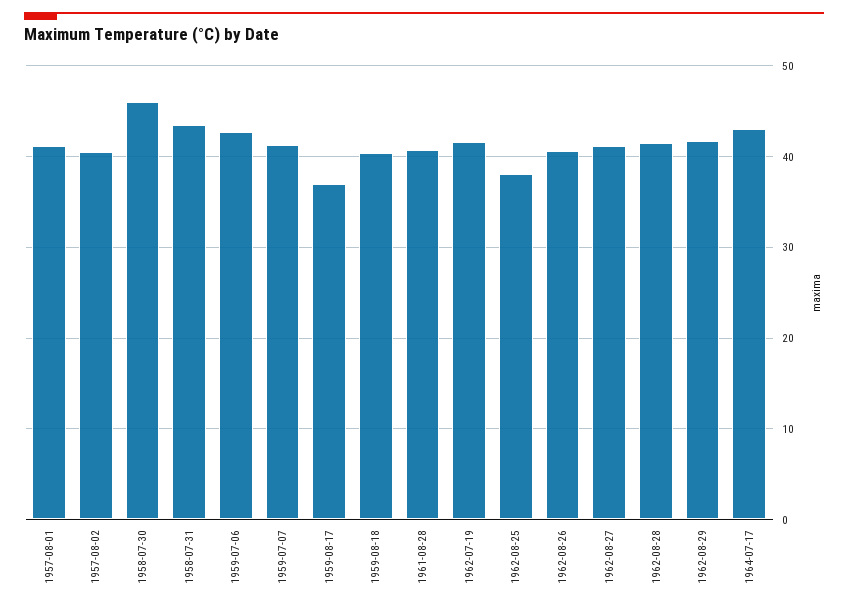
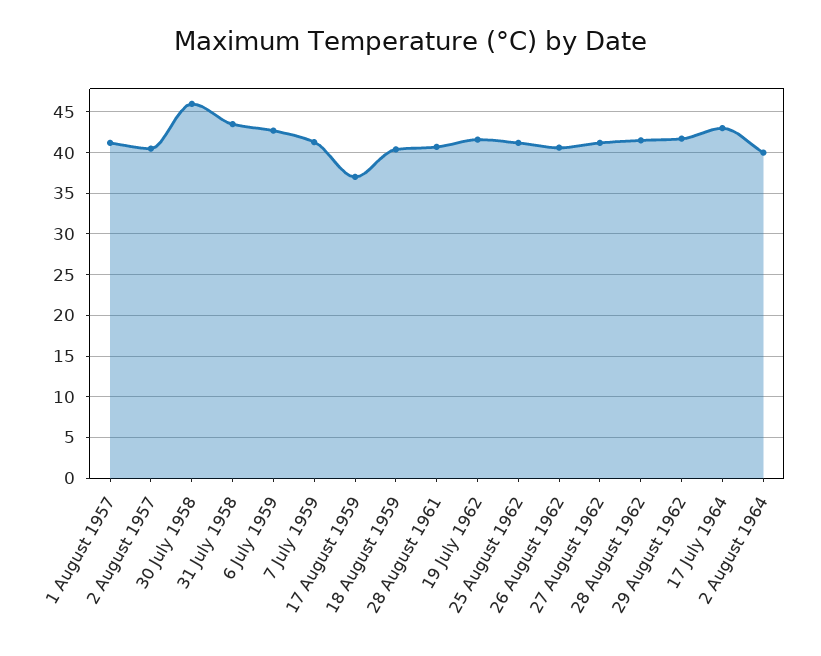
1962-08-25: 38 -> 41
2 August 1964: none -> 40

